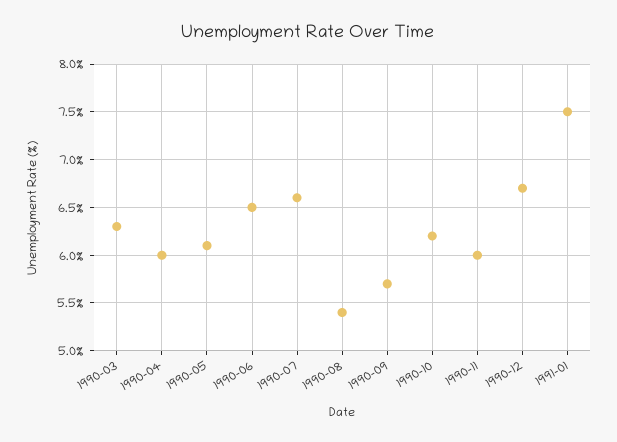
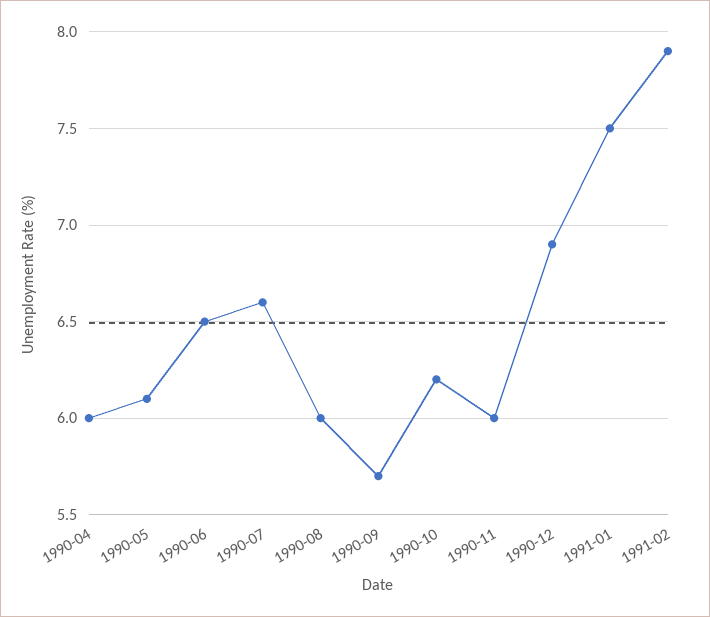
1990-03: 6.3 -> none
1990-08: 5.4 -> 6
1990-12: 6.7 -> 6.9
1991-02: none -> 7.9

